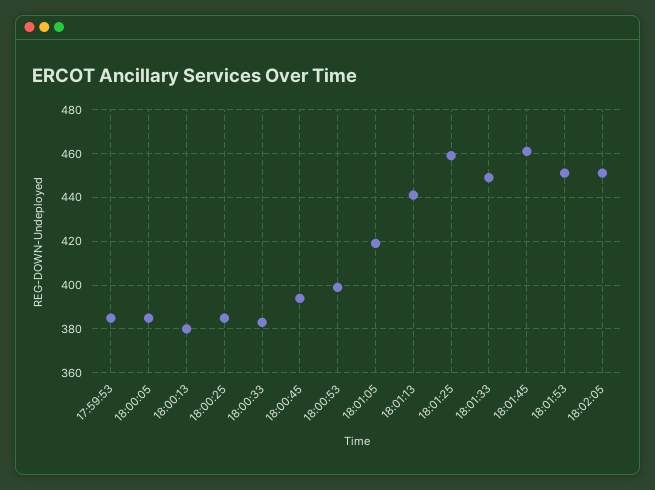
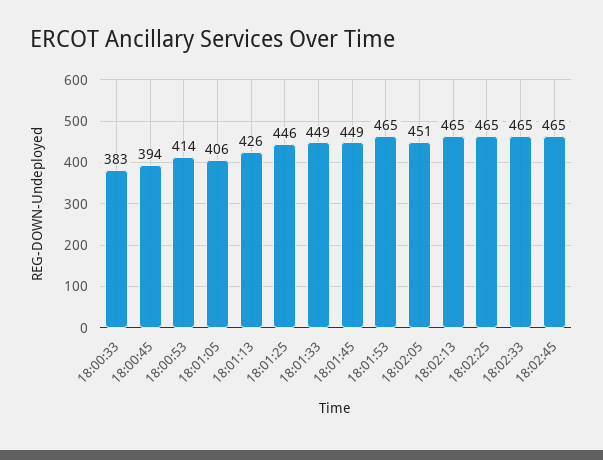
17:59:53: 385 -> none
18:00:05: 385 -> none
18:00:13: 380 -> none
18:00:25: 385 -> none
18:00:53: 400 -> 414
18:01:05: 420 -> 406
18:01:13: 440 -> 426
18:01:25: 460 -> 446
18:01:45: 460 -> 449
18:01:53: 450 -> 465
18:02:13: none -> 465
18:02:25: none -> 465
18:02:33: none -> 465
18:02:45: none -> 465

